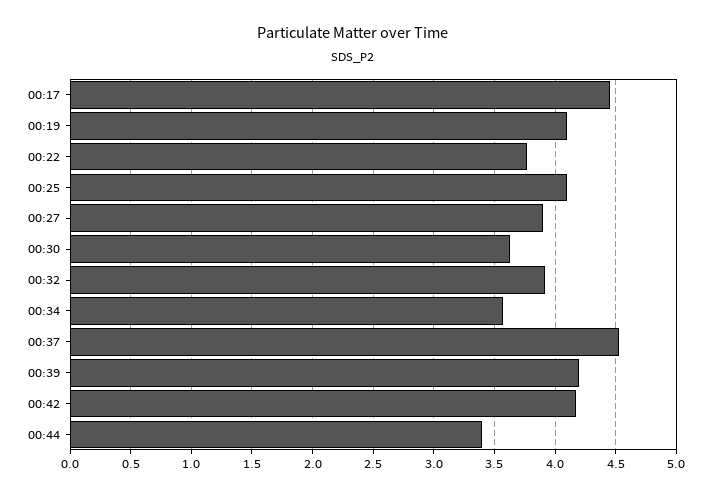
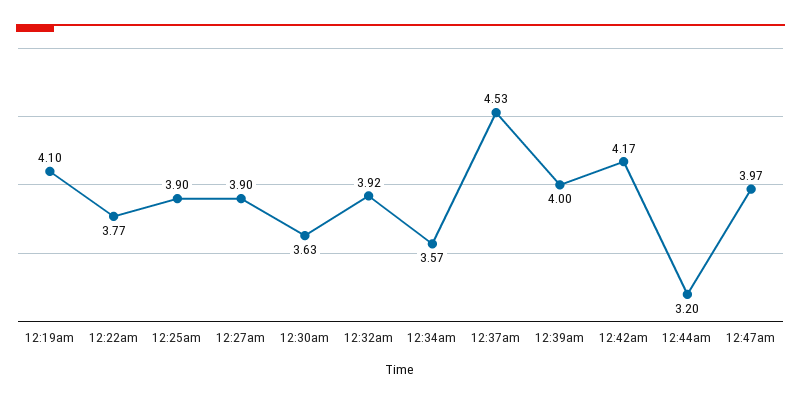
00:17: 4.45 -> none
00:25: 4.1 -> 3.9
00:39: 4.2 -> 4
00:44: 3.4 -> 3.2
12:47am: none -> 3.97

